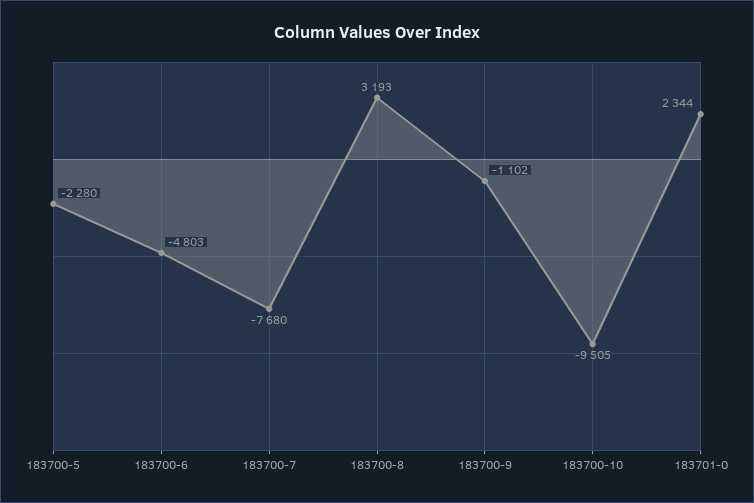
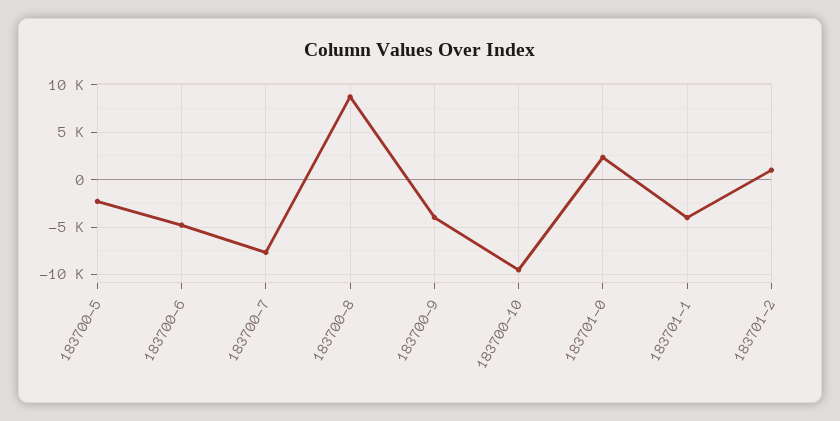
183700-8: 3193 -> 9000
183700-9: -1102 -> -4000
183701-1: none -> -4000
183701-2: none -> 1000

